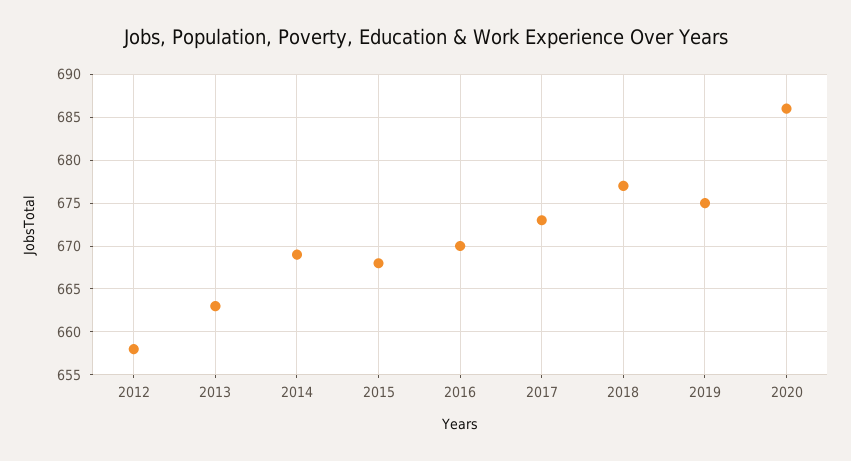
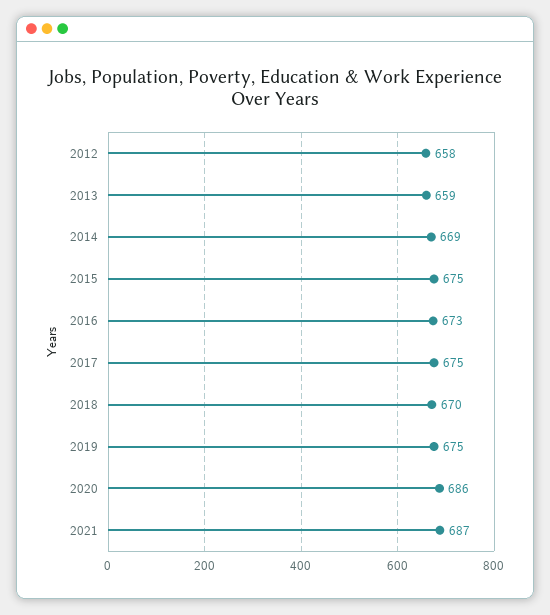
2013: 663 -> 659
2015: 668 -> 675
2016: 670 -> 673
2017: 673 -> 675
2018: 677 -> 670
2021: none -> 687

